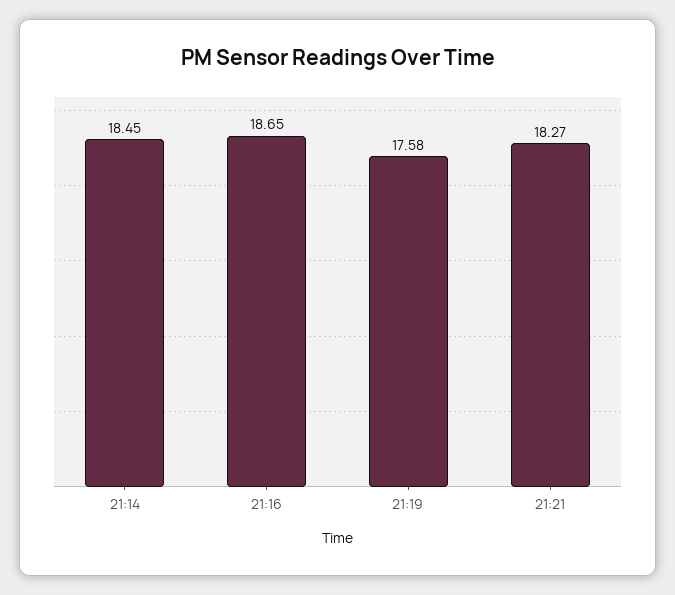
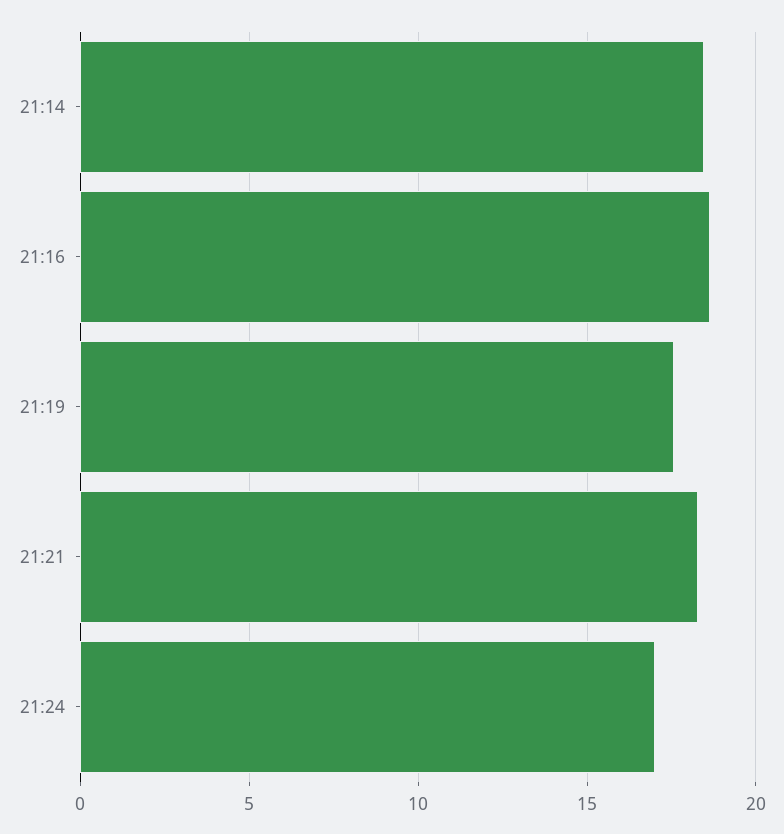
21:24: none -> 17

